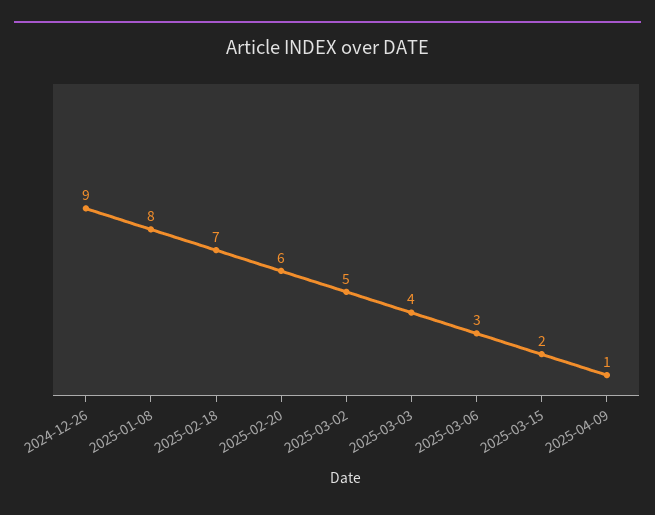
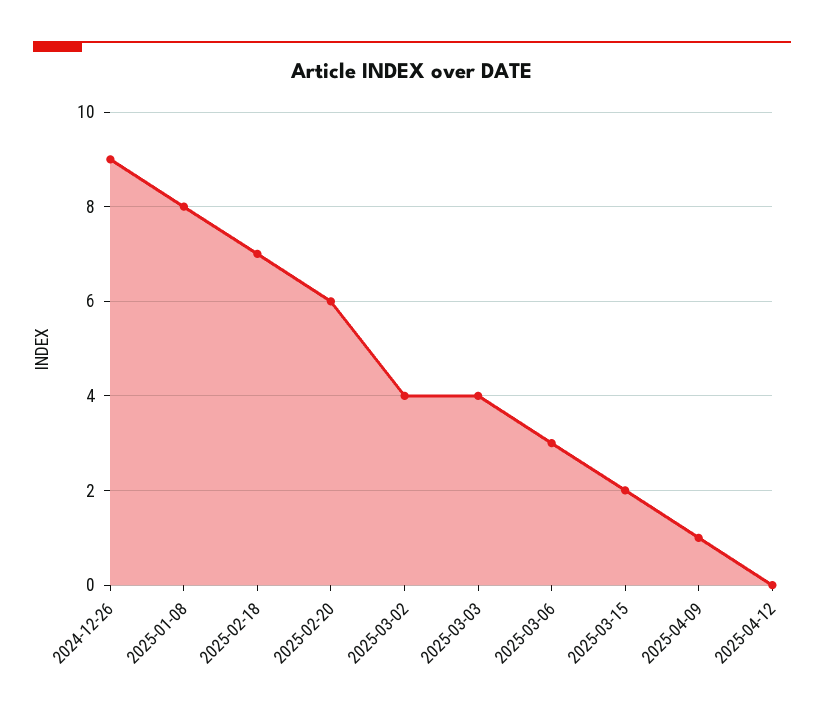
2025-03-02: 5 -> 4
2025-04-12: none -> 0

